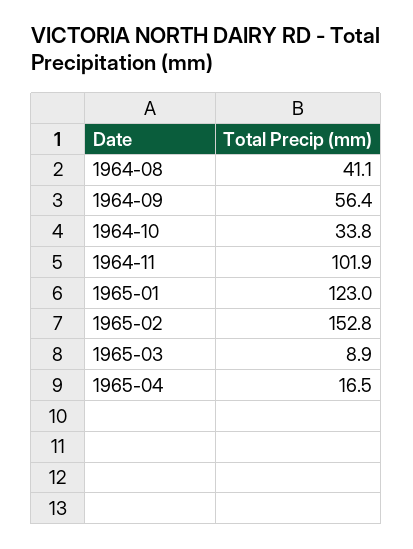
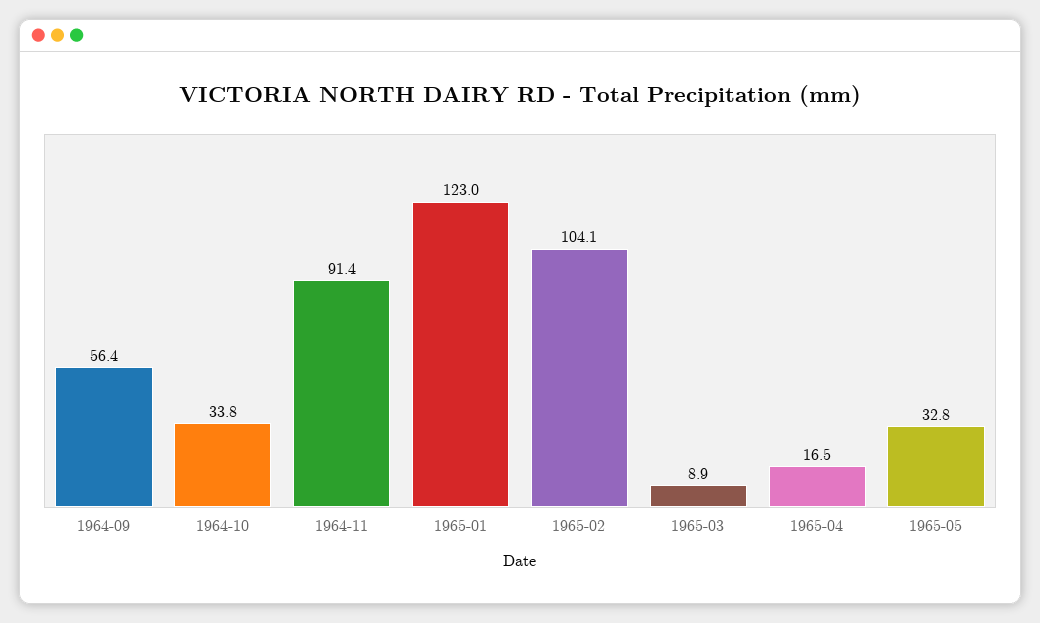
1964-08: 41.1 -> none
1964-11: 101.9 -> 91.4
1965-02: 152.8 -> 104.1
1965-05: none -> 32.8

